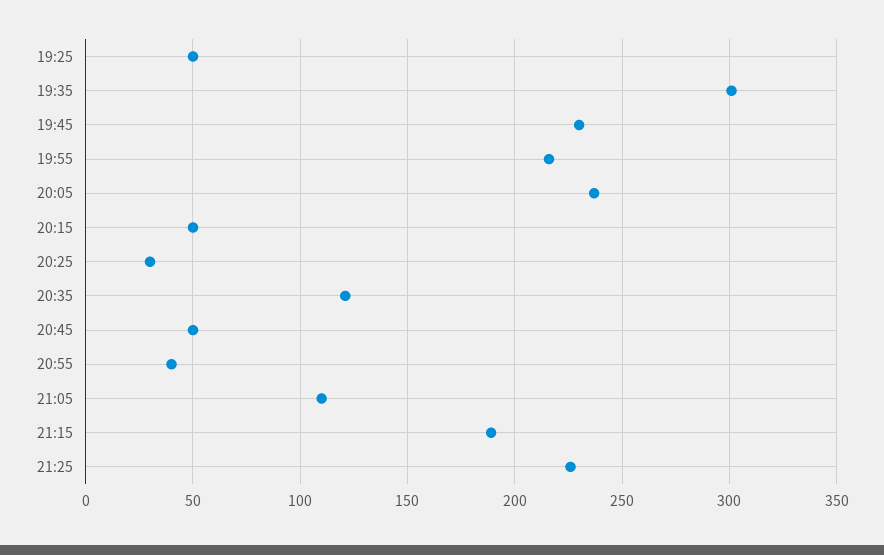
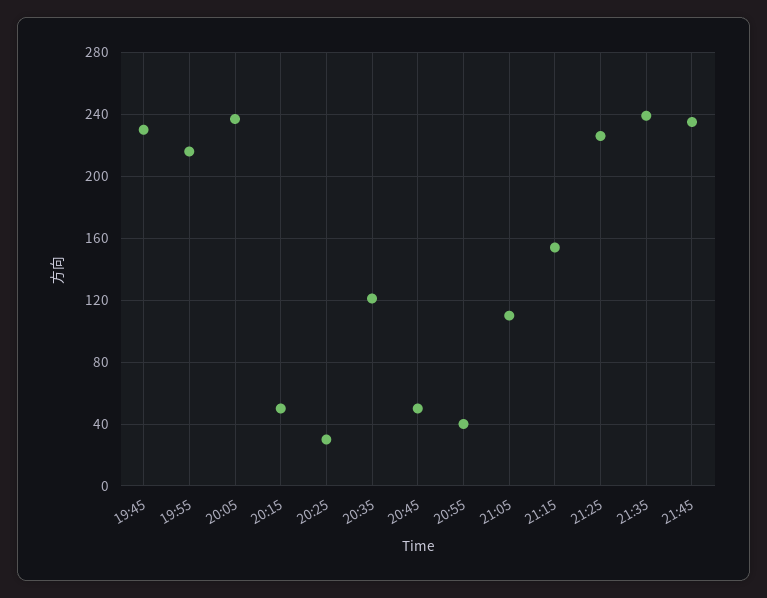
19:25: 50 -> none
19:35: 300 -> none
21:15: 190 -> 155
21:35: none -> 240
21:45: none -> 235

